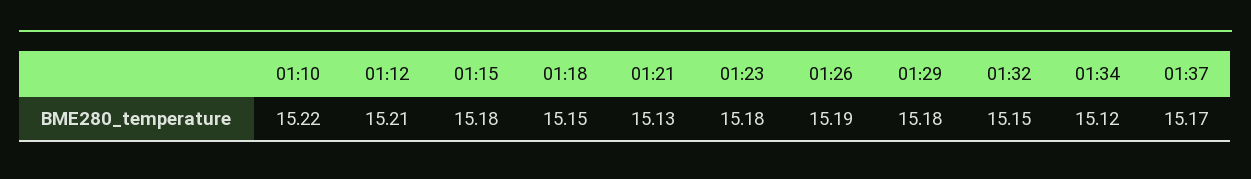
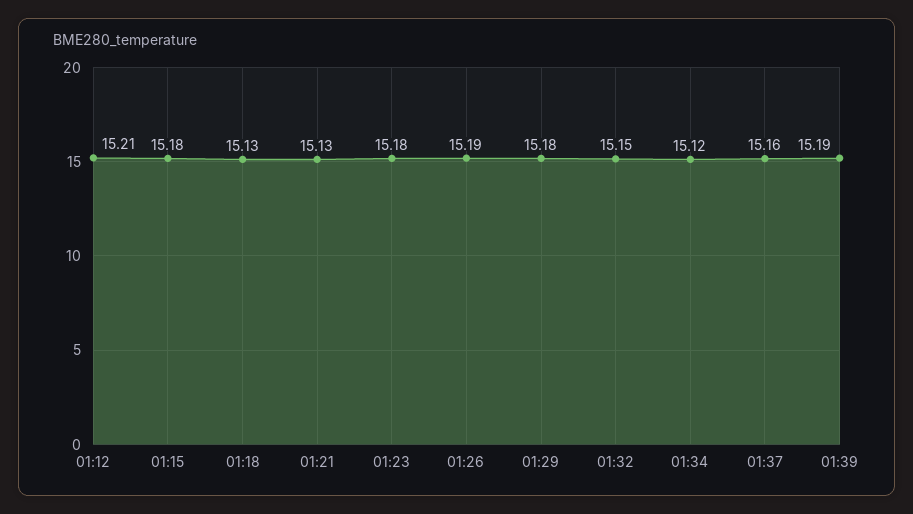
01:10: 15.22 -> none
01:18: 15.15 -> 15.13
01:37: 15.17 -> 15.16
01:39: none -> 15.19

